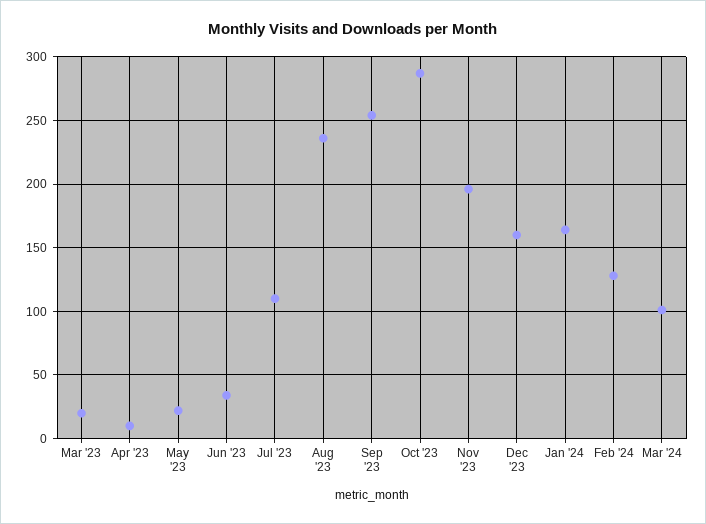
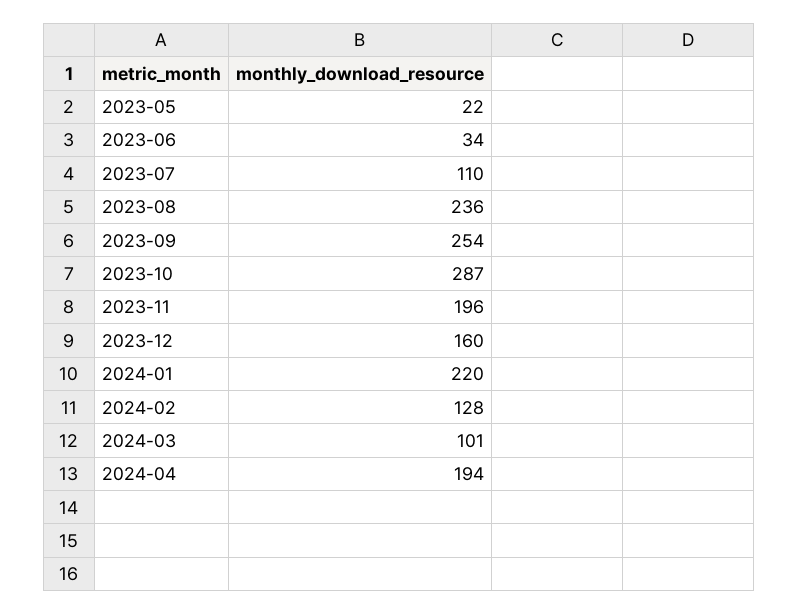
Mar '23: 20 -> none
Apr '23: 10 -> none
Jan '24: 165 -> 220
2024-04: none -> 194

